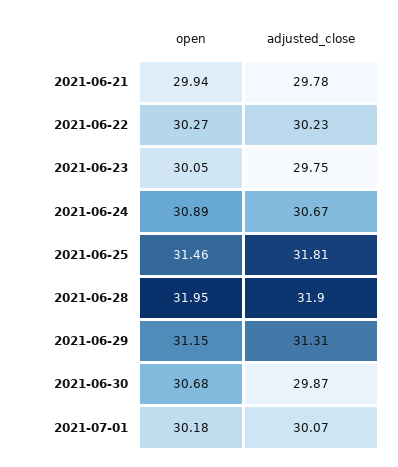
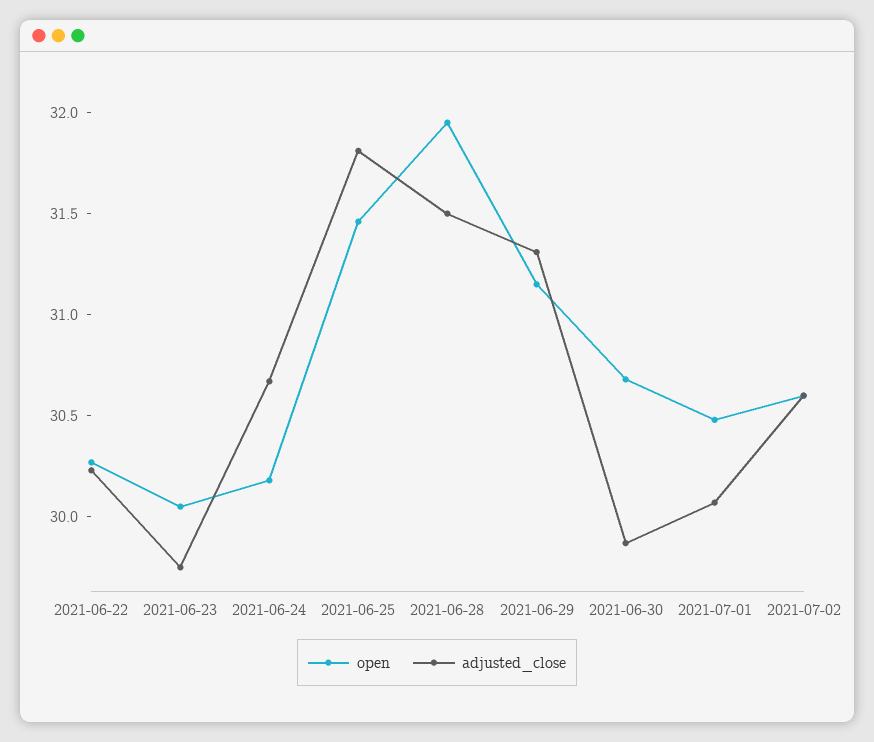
open, 2021-06-21: 29.94 -> none
adjusted_close, 2021-06-21: 29.78 -> none
open, 2021-06-24: 30.89 -> 30.2
adjusted_close, 2021-06-28: 31.9 -> 31.5
open, 2021-07-01: 30.18 -> 30.5
open, 2021-07-02: none -> 30.6
adjusted_close, 2021-07-02: none -> 30.6

